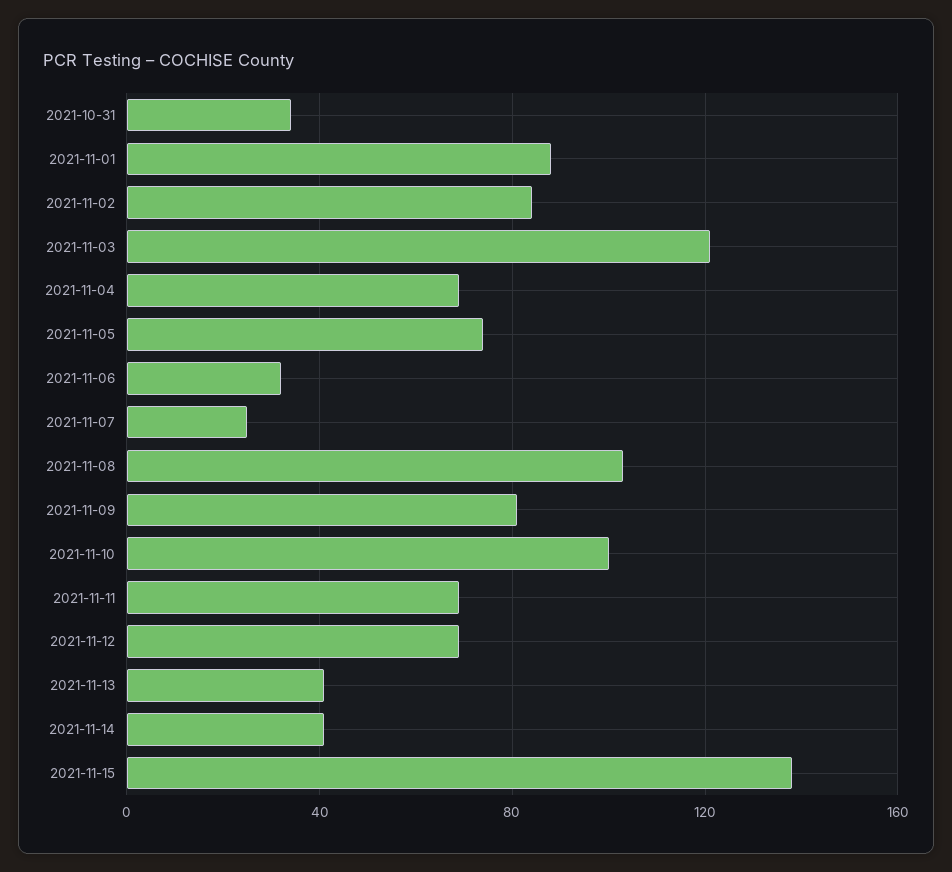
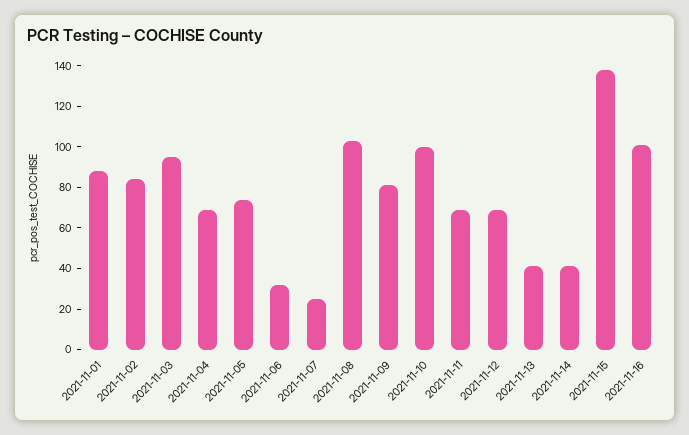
2021-10-31: 35 -> none
2021-11-03: 120 -> 95
2021-11-16: none -> 100

